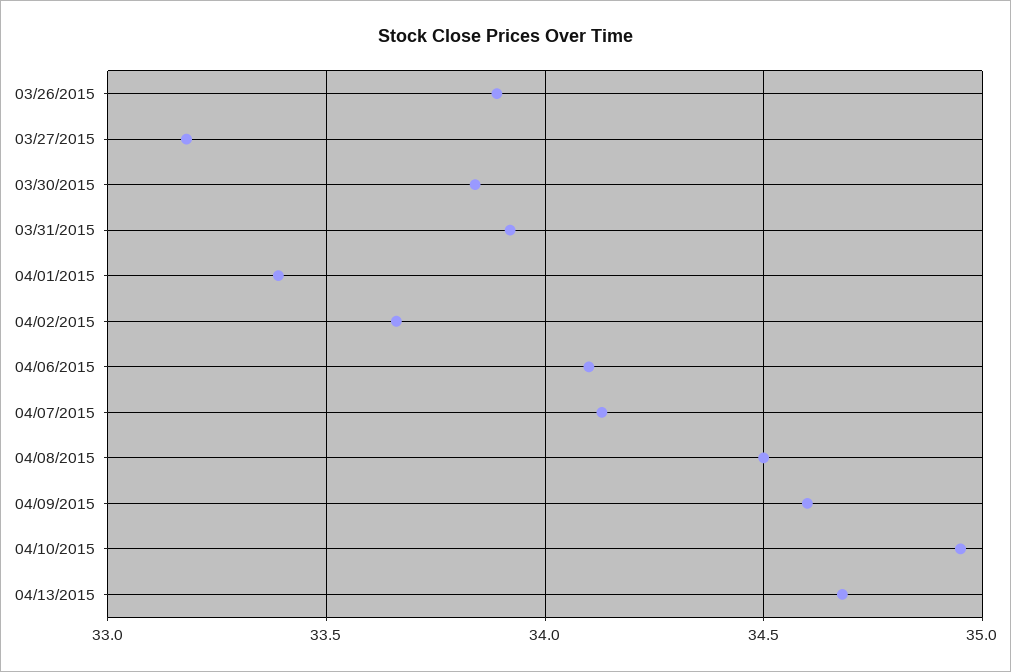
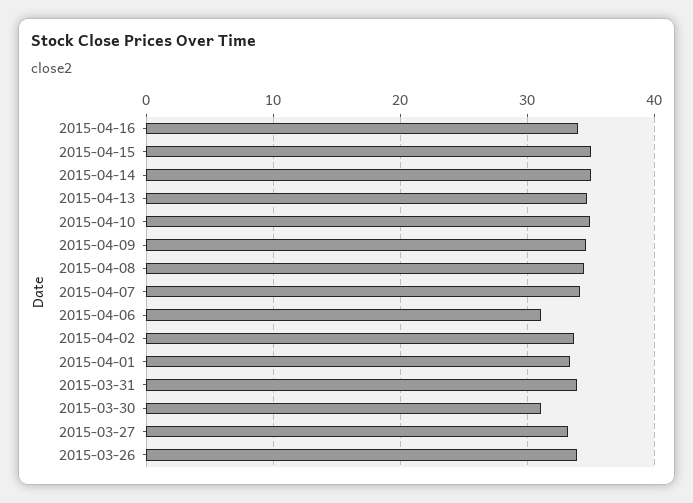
03/30/2015: 33.85 -> 31
04/06/2015: 34.1 -> 31
2015-04-16: none -> 34
2015-04-15: none -> 35
2015-04-14: none -> 35

